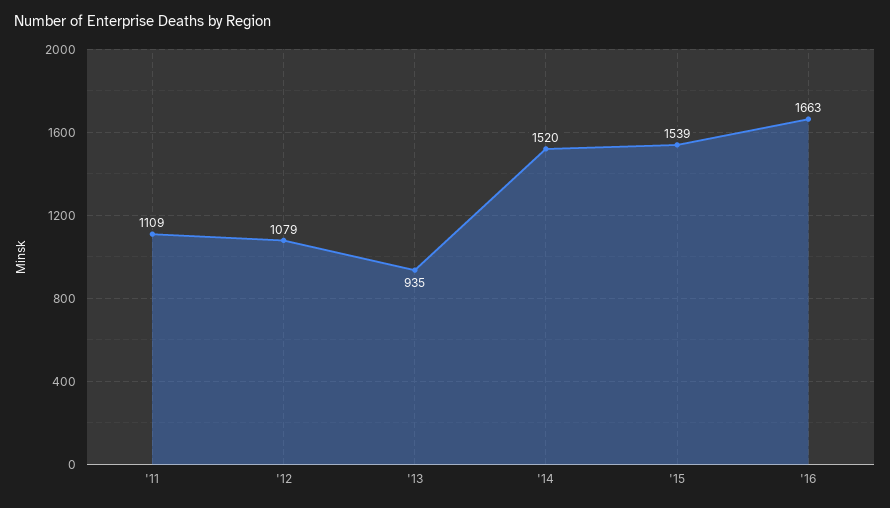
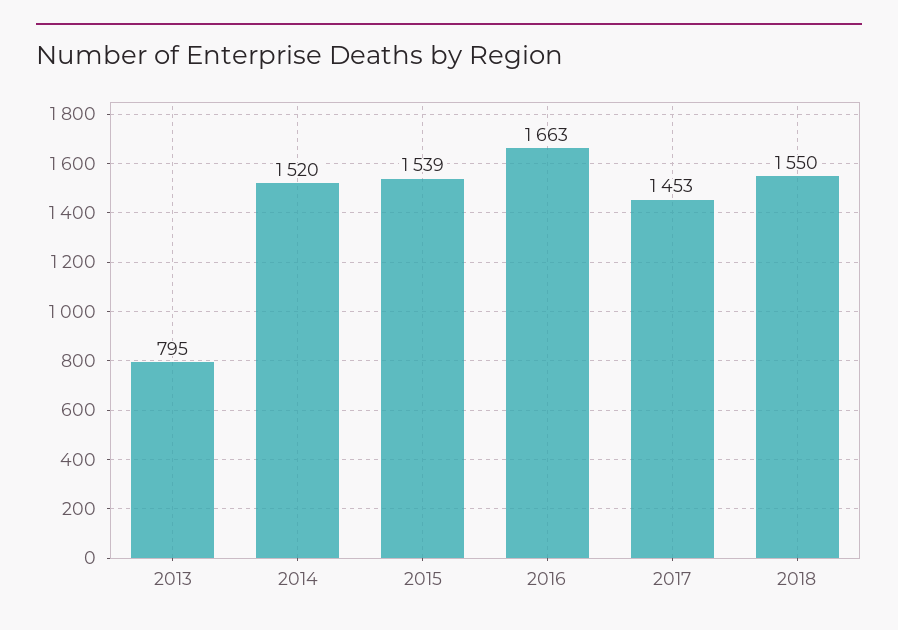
'11: 1109 -> none
'12: 1079 -> none
'13: 935 -> 795
2017: none -> 1453
2018: none -> 1550

